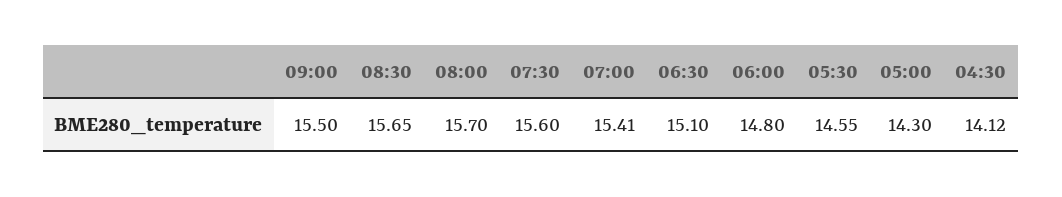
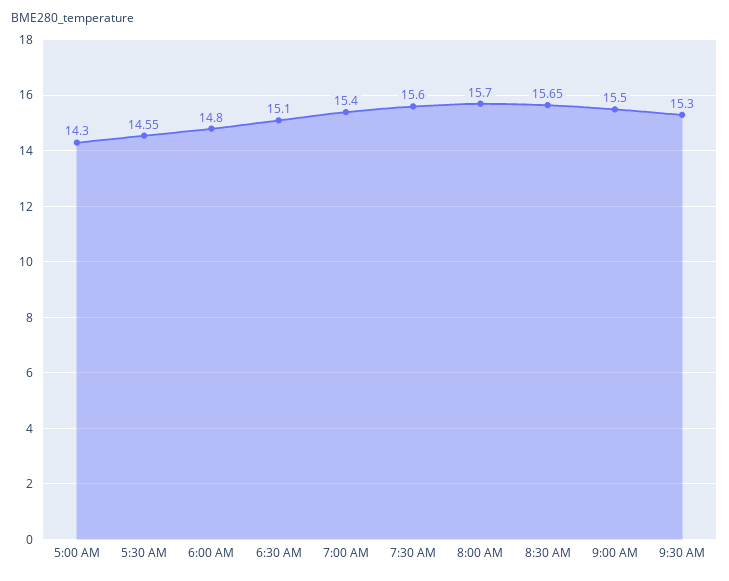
07:00: 15.41 -> 15.4
04:30: 14.12 -> none
9:30 AM: none -> 15.3

